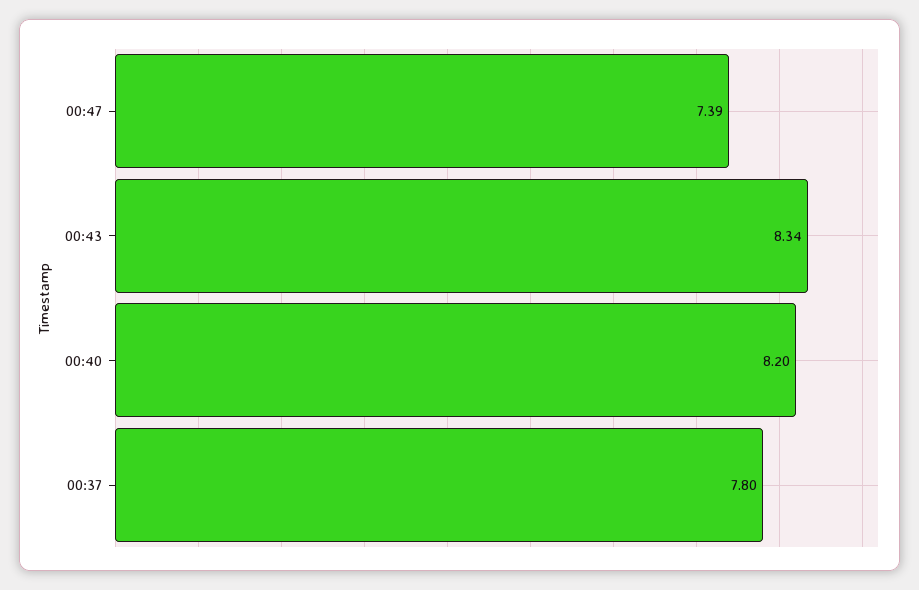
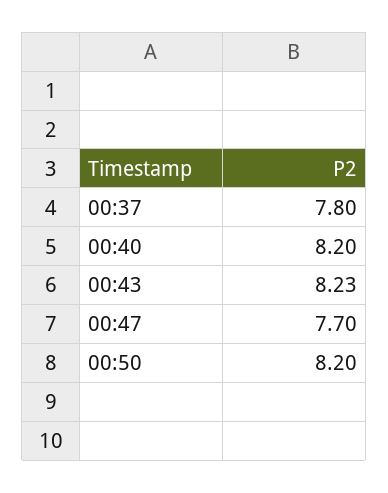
00:47: 7.39 -> 7.7
00:43: 8.34 -> 8.23
00:50: none -> 8.2

